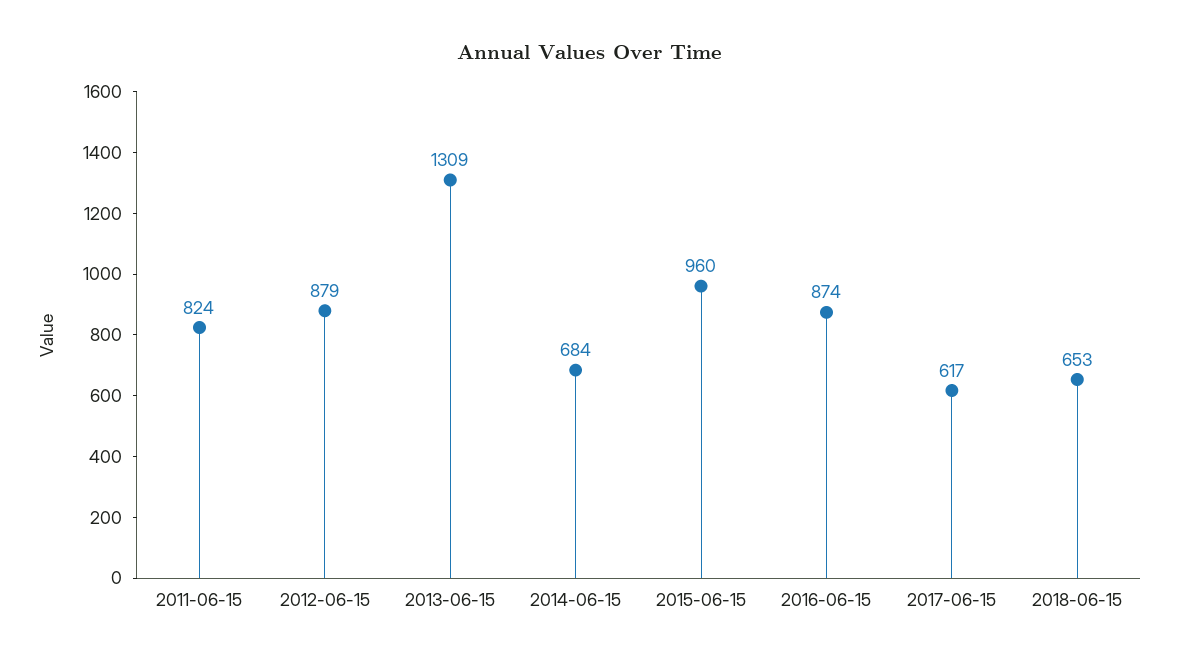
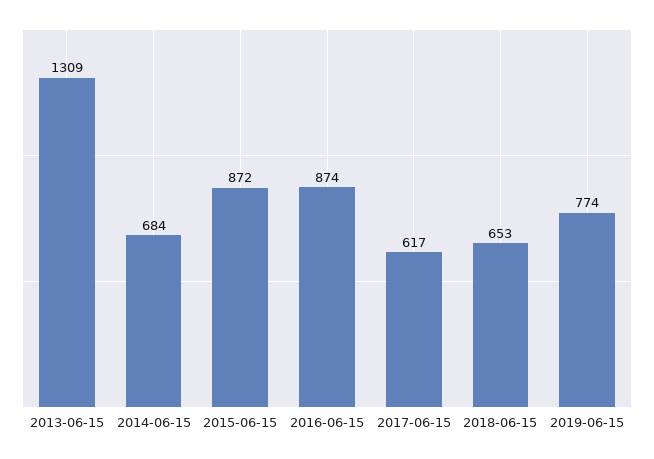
2011-06-15: 824 -> none
2012-06-15: 879 -> none
2015-06-15: 960 -> 872
2019-06-15: none -> 774

